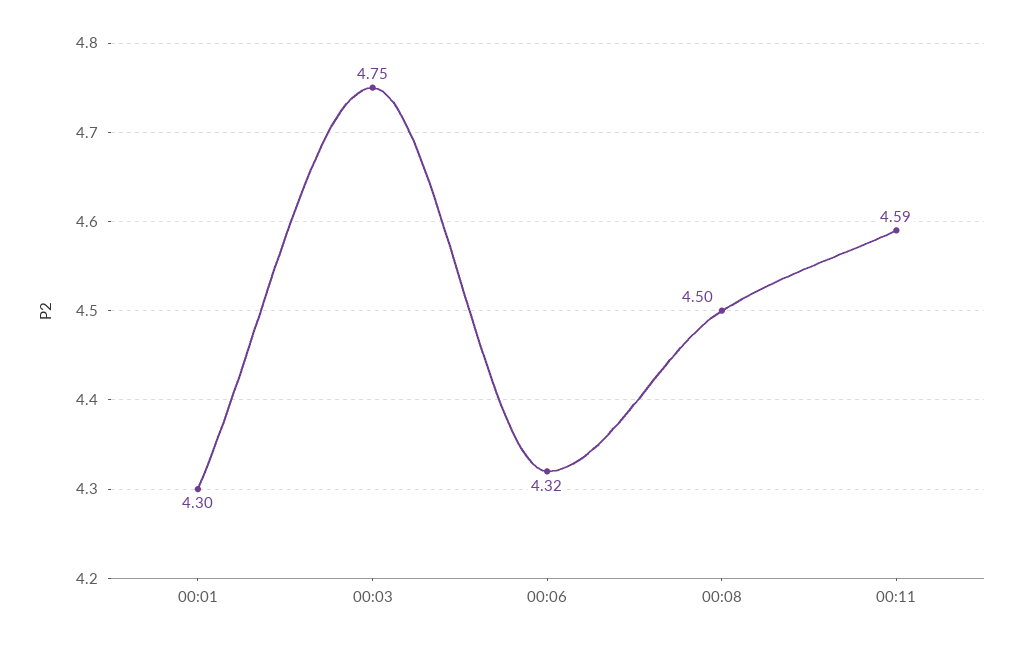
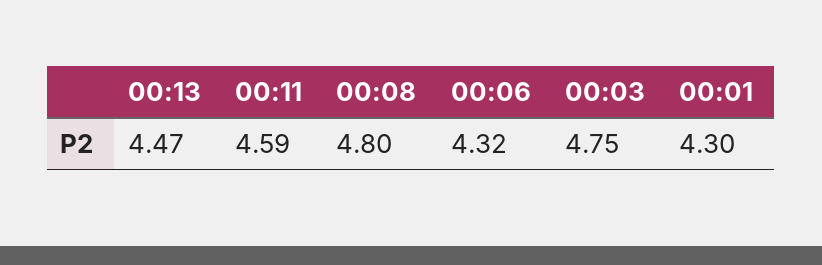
00:08: 4.5 -> 4.8
00:13: none -> 4.47

